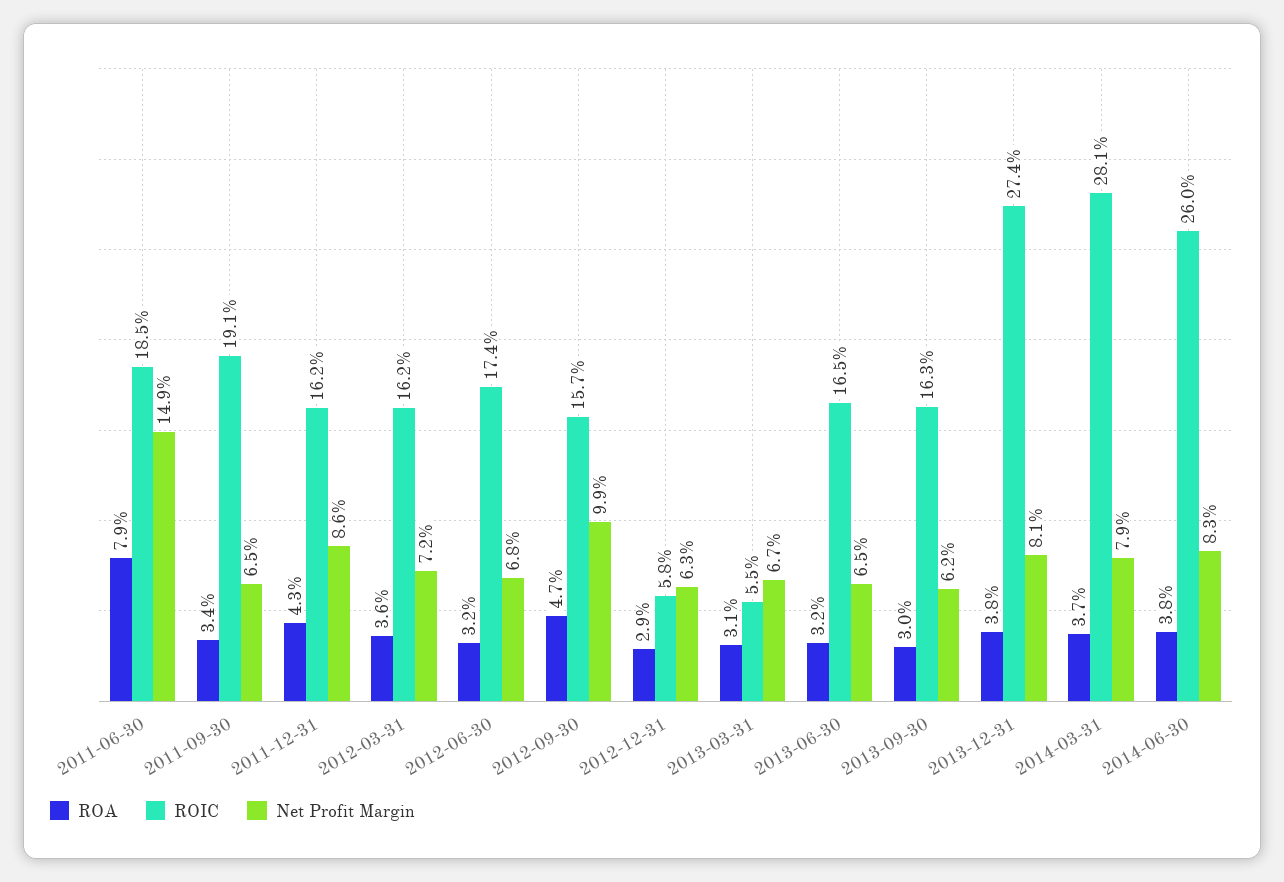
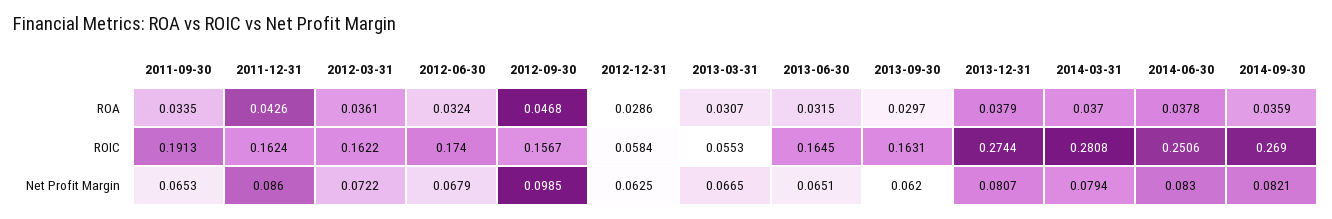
ROA, 2011-06-30: 0.079 -> none
ROIC, 2011-06-30: 0.185 -> none
Net Profit Margin, 2011-06-30: 0.149 -> none
ROIC, 2014-06-30: 0.26 -> 0.2506
ROA, 2014-09-30: none -> 0.0359
ROIC, 2014-09-30: none -> 0.269
Net Profit Margin, 2014-09-30: none -> 0.0821

